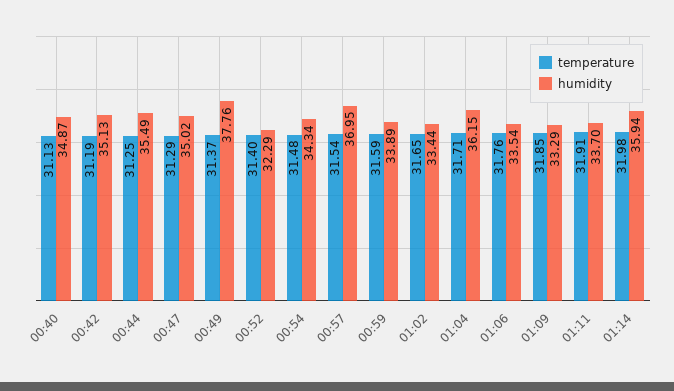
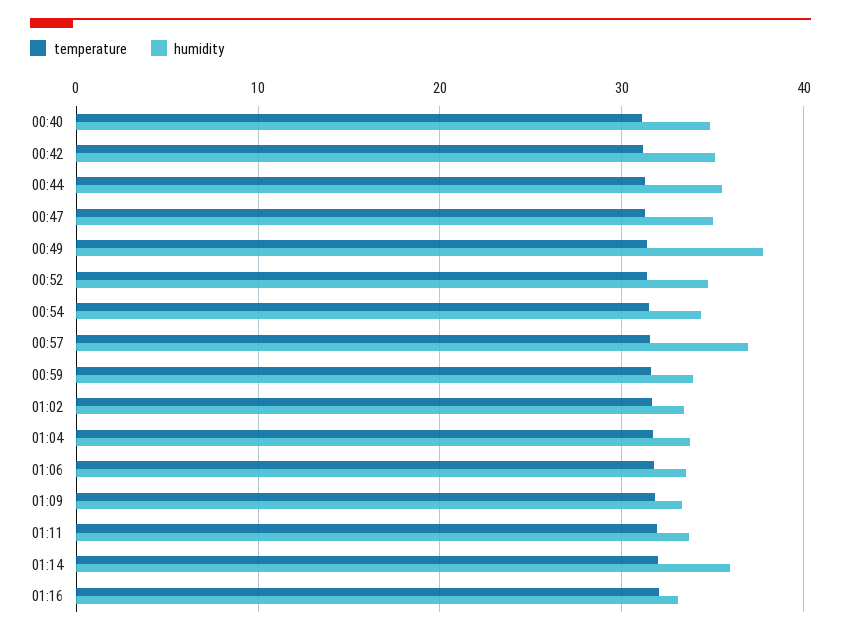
humidity, 00:52: 32.29 -> 35
humidity, 01:04: 36.15 -> 34
temperature, 01:16: none -> 32
humidity, 01:16: none -> 33

